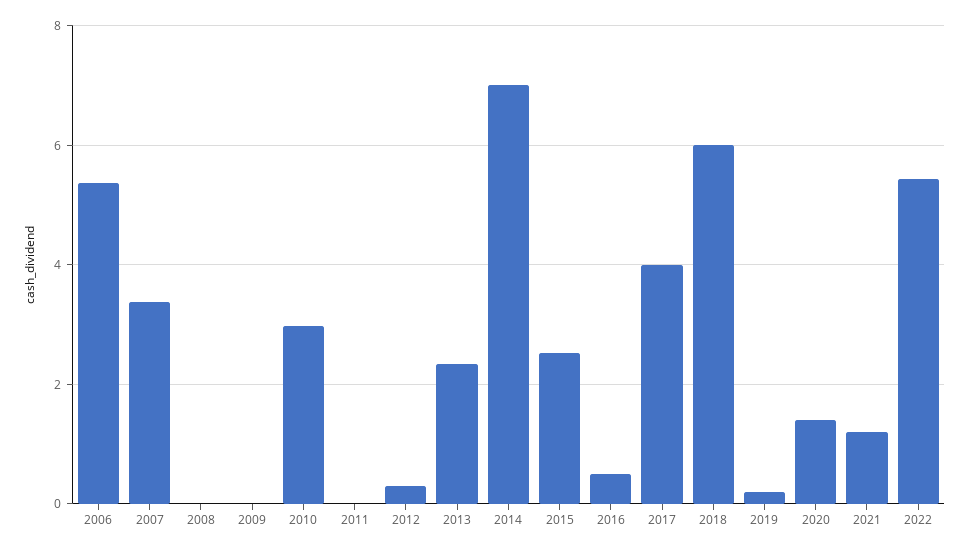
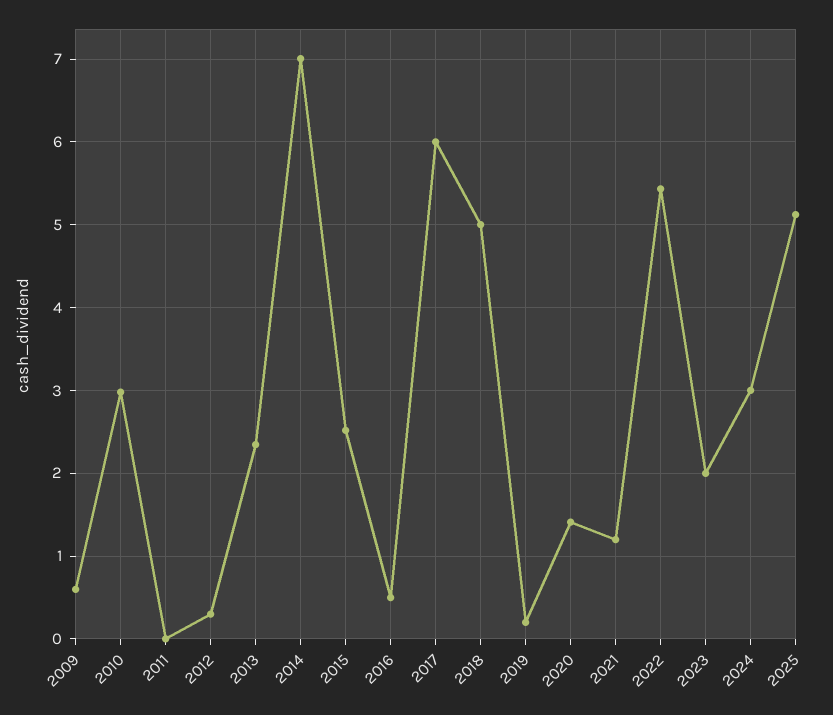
2006: 5.4 -> none
2007: 3.4 -> none
2008: 0 -> none
2009: 0 -> 0.6
2017: 4 -> 6
2018: 6 -> 5
2023: none -> 2
2024: none -> 3
2025: none -> 5.1

